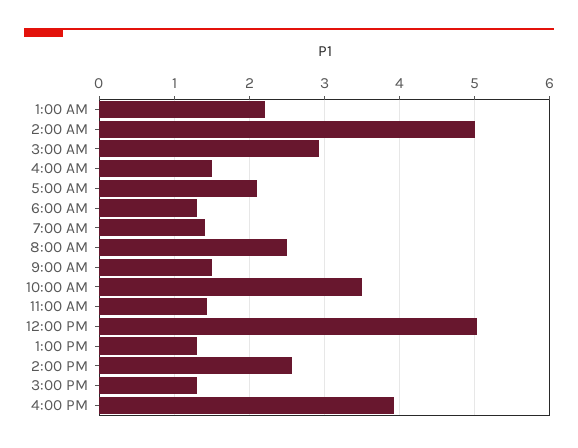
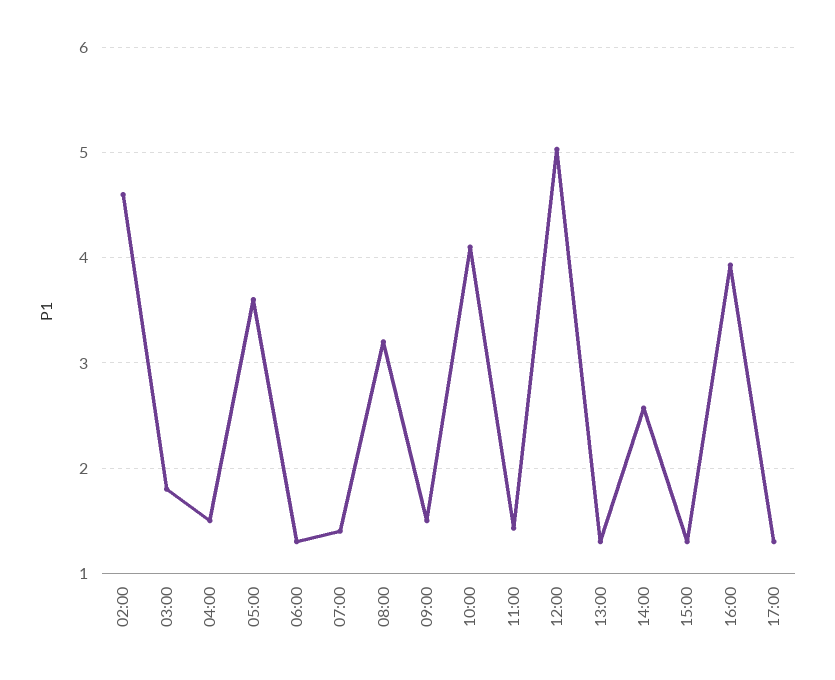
1:00 AM: 2.2 -> none
2:00 AM: 5 -> 4.6
3:00 AM: 2.9 -> 1.8
5:00 AM: 2.1 -> 3.6
8:00 AM: 2.5 -> 3.2
10:00 AM: 3.5 -> 4.1
17:00: none -> 1.3

